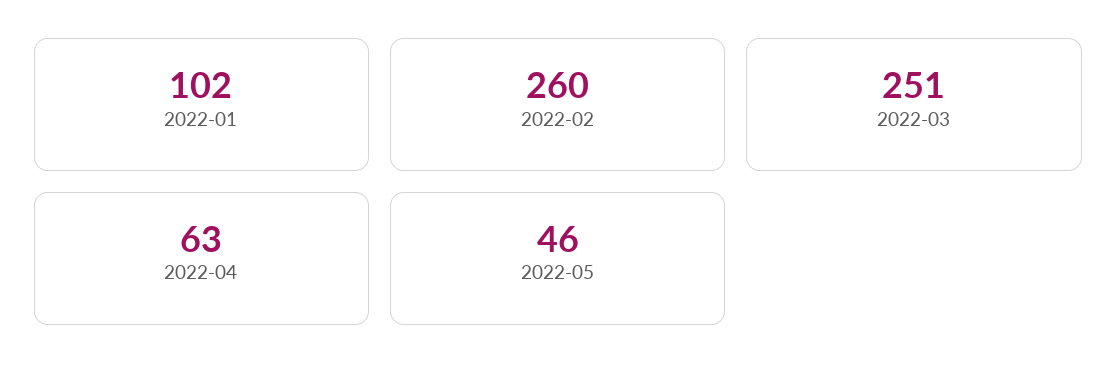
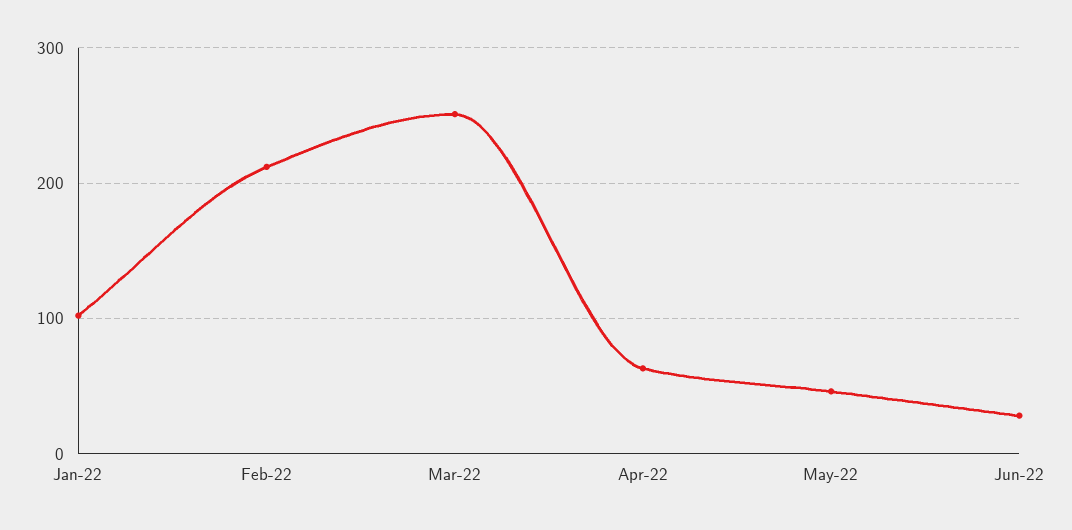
2022-02: 260 -> 210
Jun-22: none -> 30

